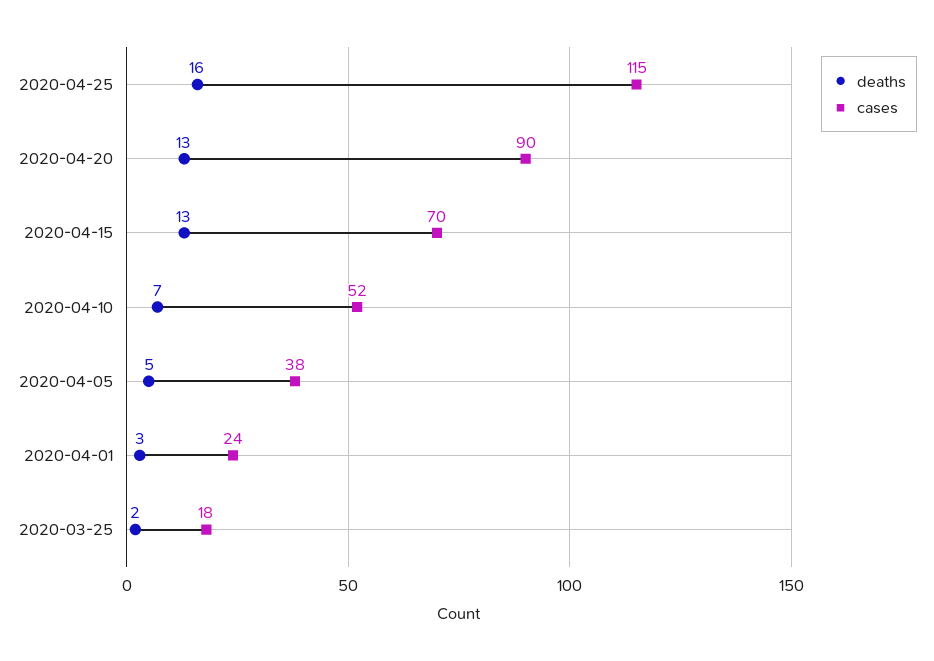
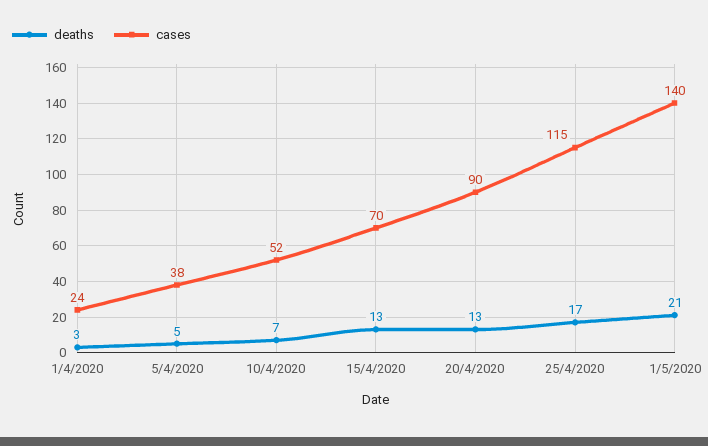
deaths, 2020-04-25: 16 -> 17
deaths, 2020-03-25: 2 -> none
cases, 2020-03-25: 18 -> none
deaths, 1/5/2020: none -> 21
cases, 1/5/2020: none -> 140

